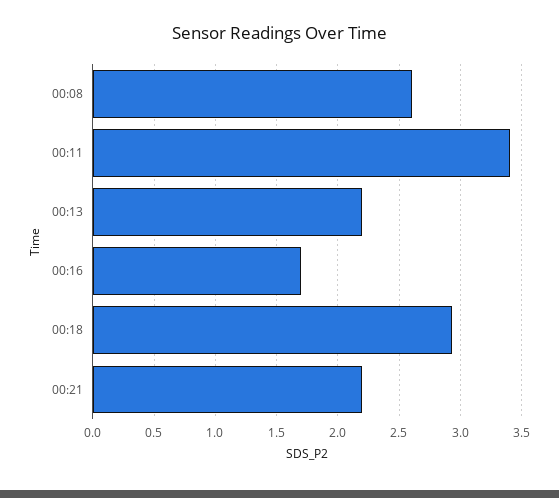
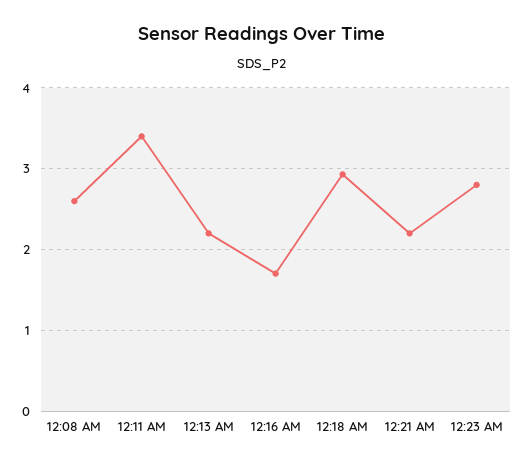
12:23 AM: none -> 2.8

